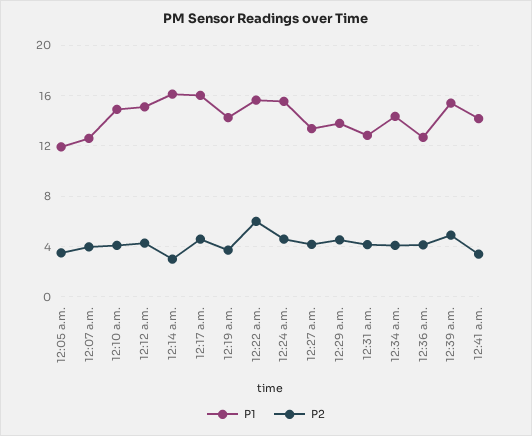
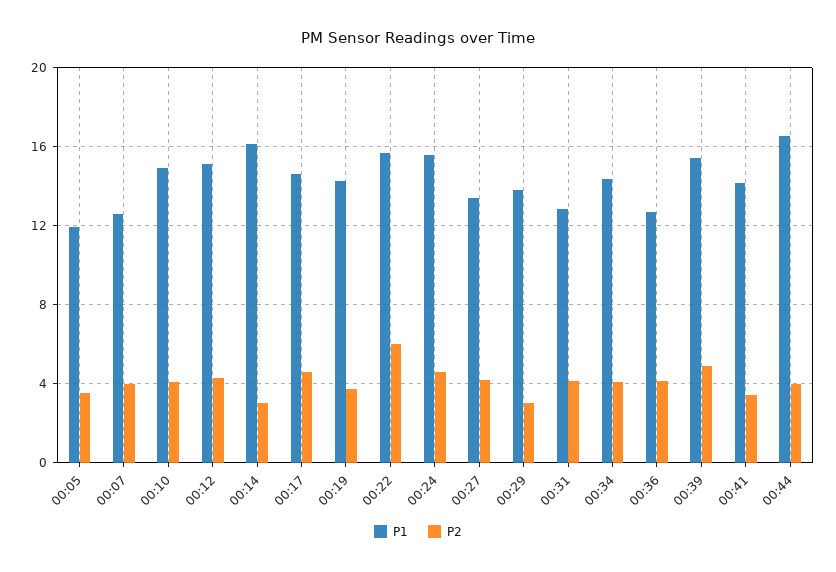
P1, 12:17 a.m.: 16 -> 14.5
P2, 12:29 a.m.: 4.5 -> 3
P1, 00:44: none -> 16.5
P2, 00:44: none -> 4

